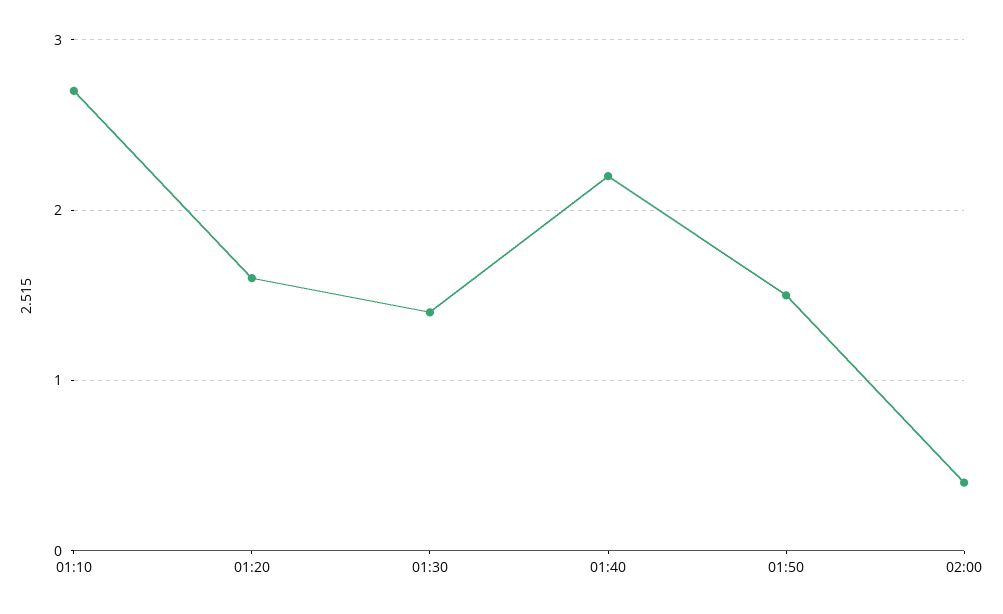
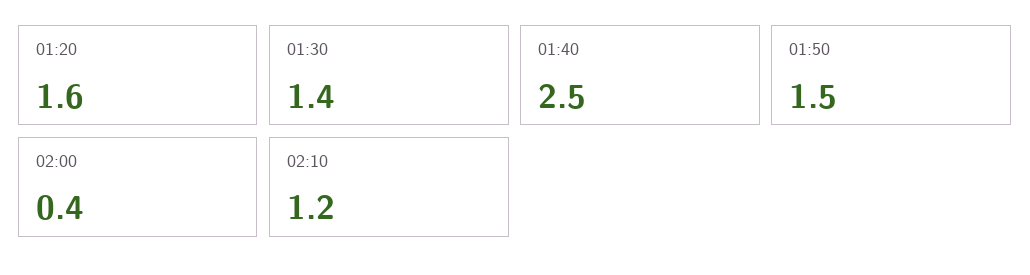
01:10: 2.7 -> none
01:40: 2.2 -> 2.5
02:10: none -> 1.2

